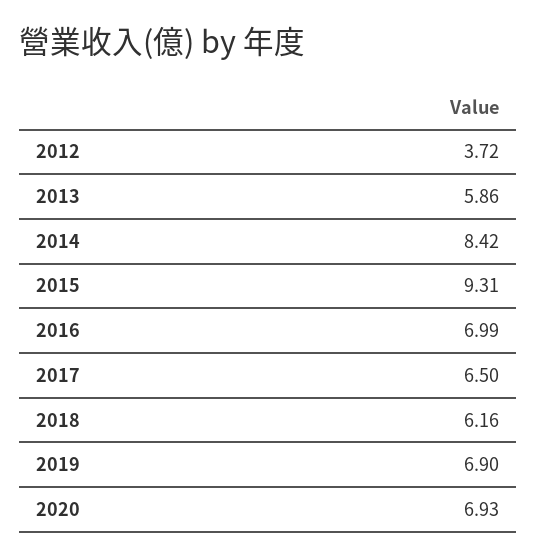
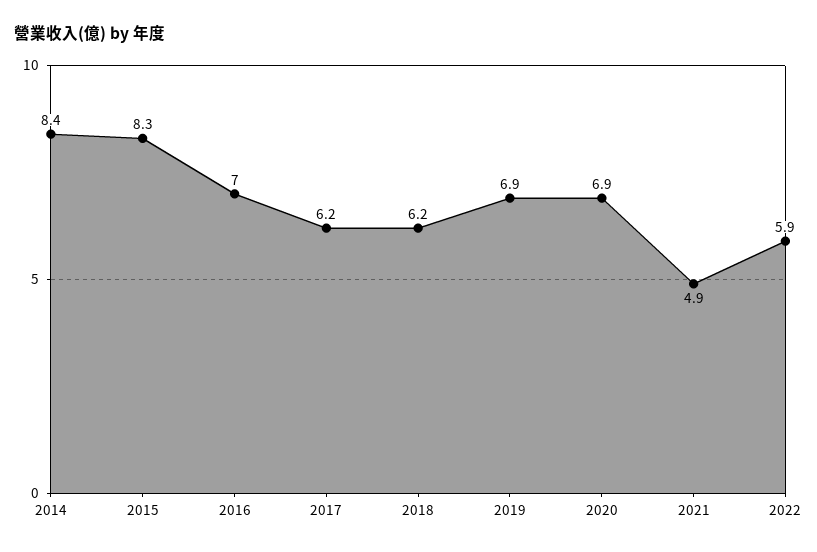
2012: 3.72 -> none
2013: 5.86 -> none
2015: 9.31 -> 8.3
2017: 6.5 -> 6.2
2021: none -> 4.9
2022: none -> 5.9

